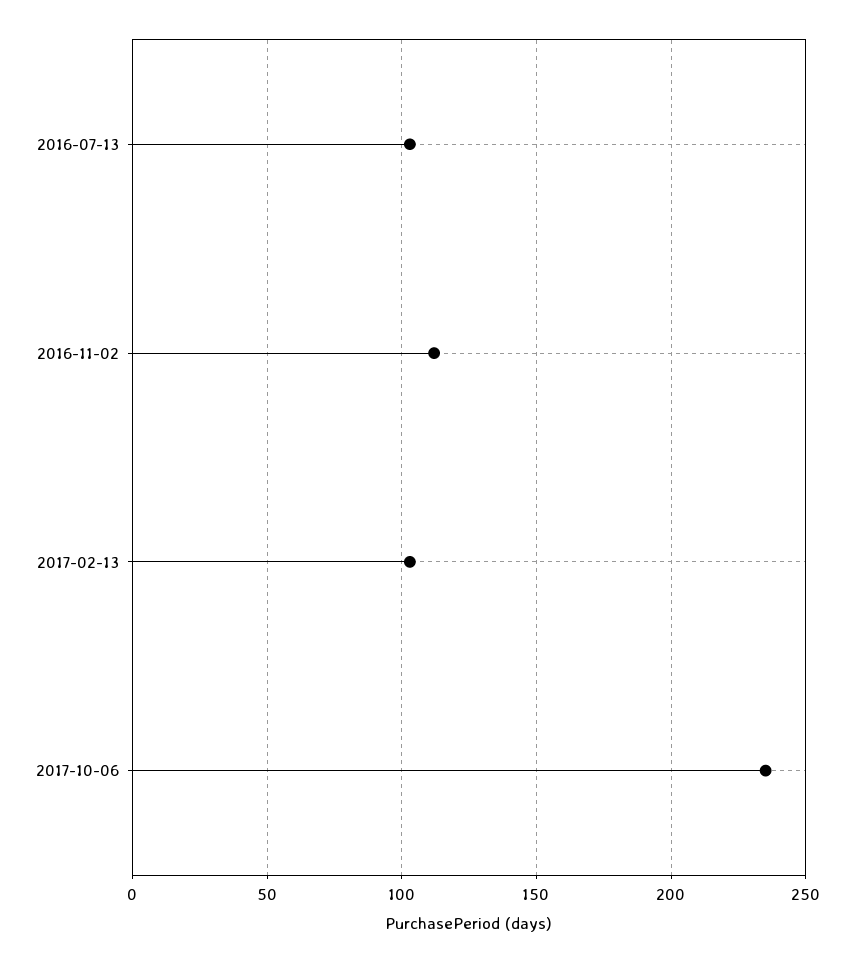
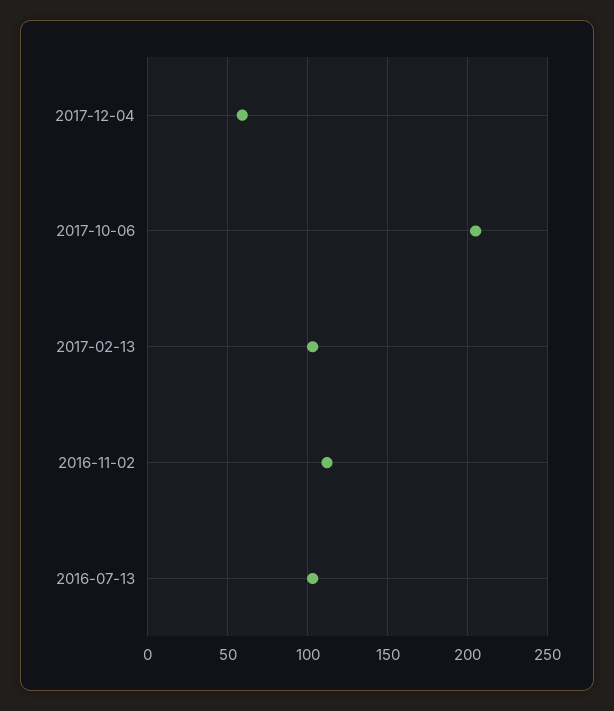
2017-10-06: 235 -> 205
2017-12-04: none -> 60

